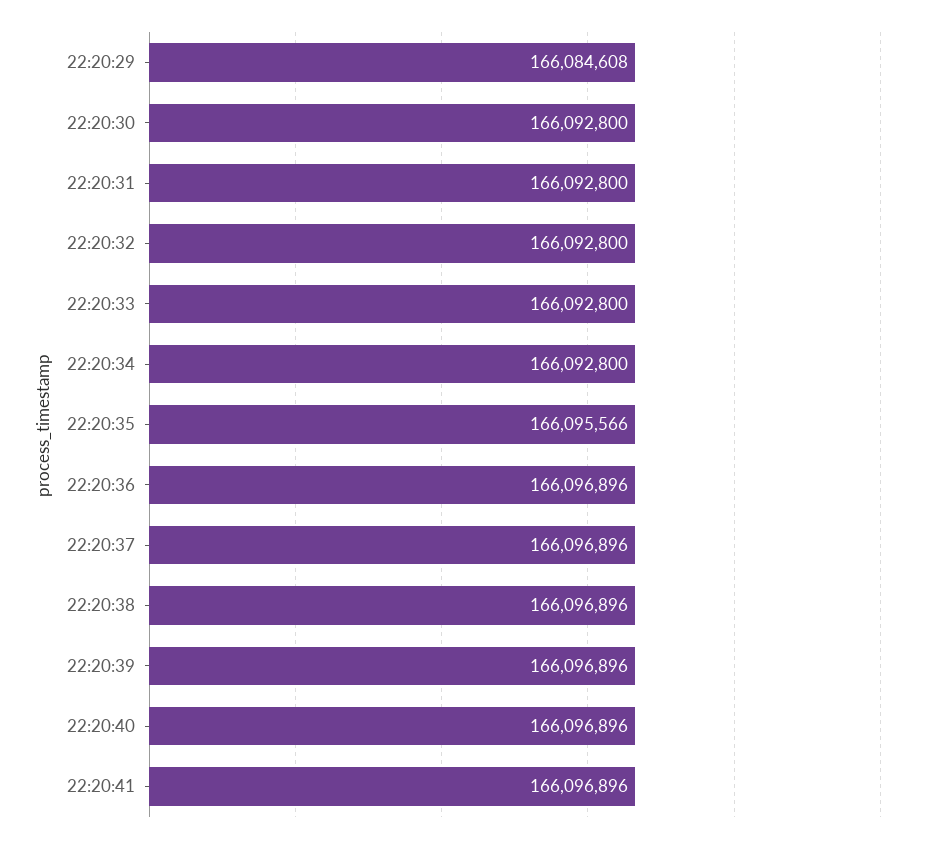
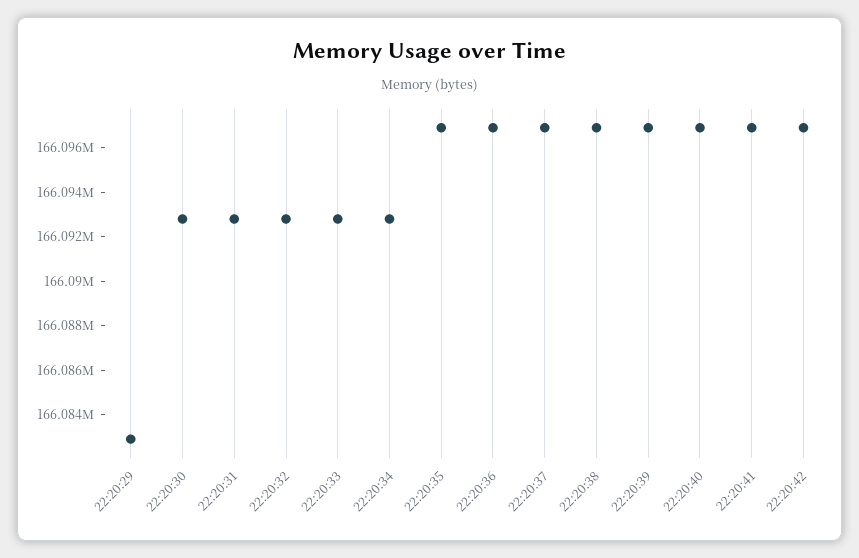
22:20:29: 166084608 -> 166083000
22:20:35: 166095566 -> 166097000
22:20:42: none -> 166097000

